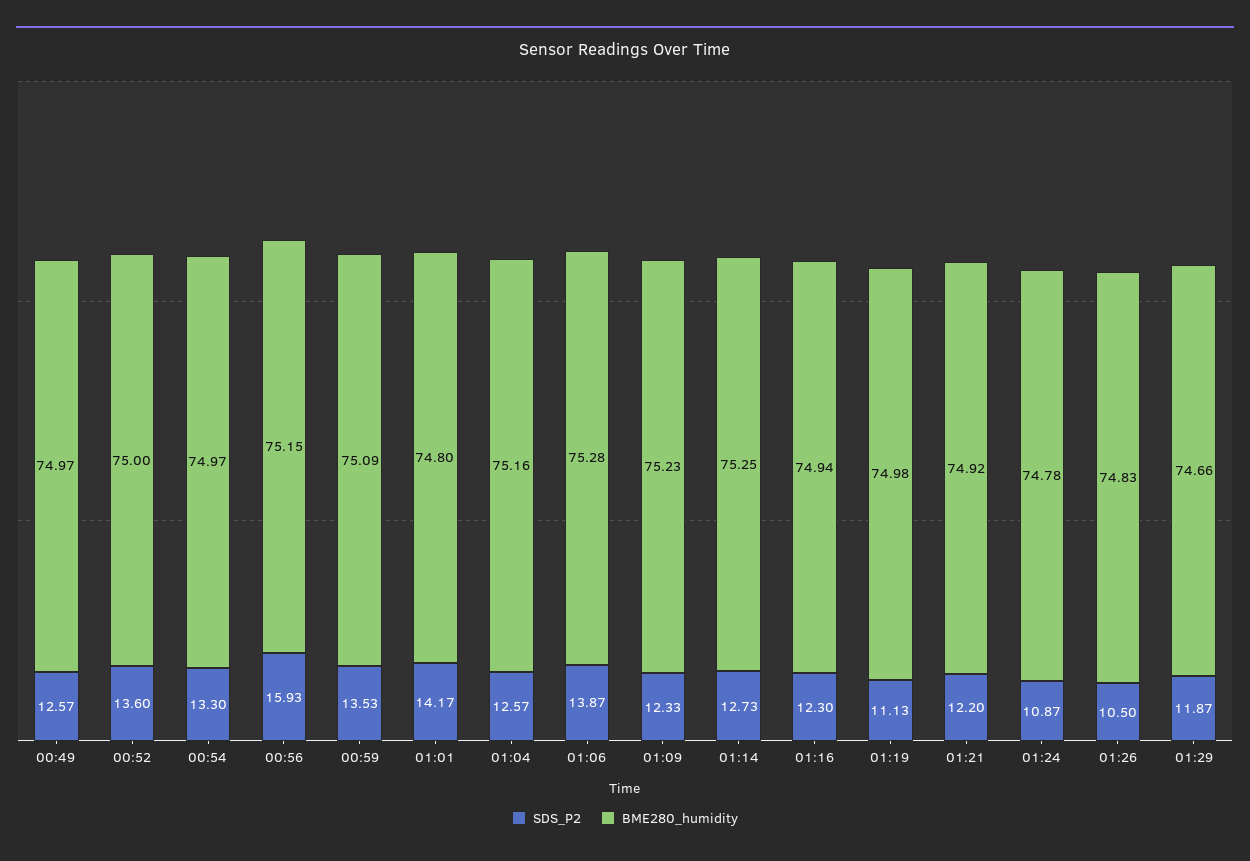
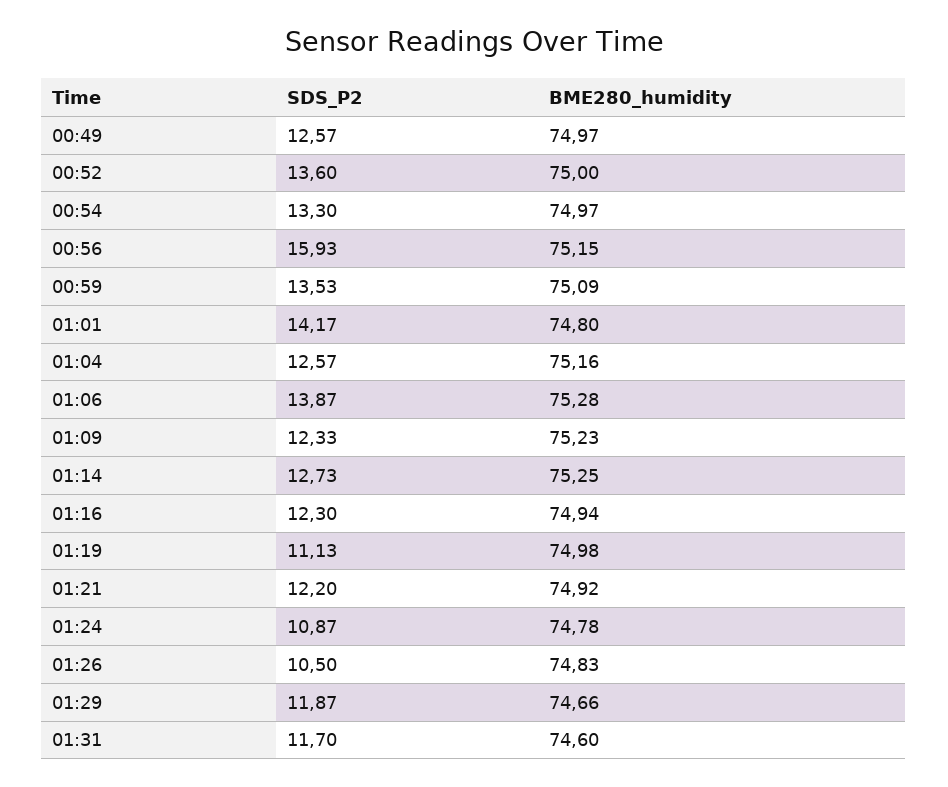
SDS_P2, 01:31: none -> 11.7
BME280_humidity, 01:31: none -> 74.6

